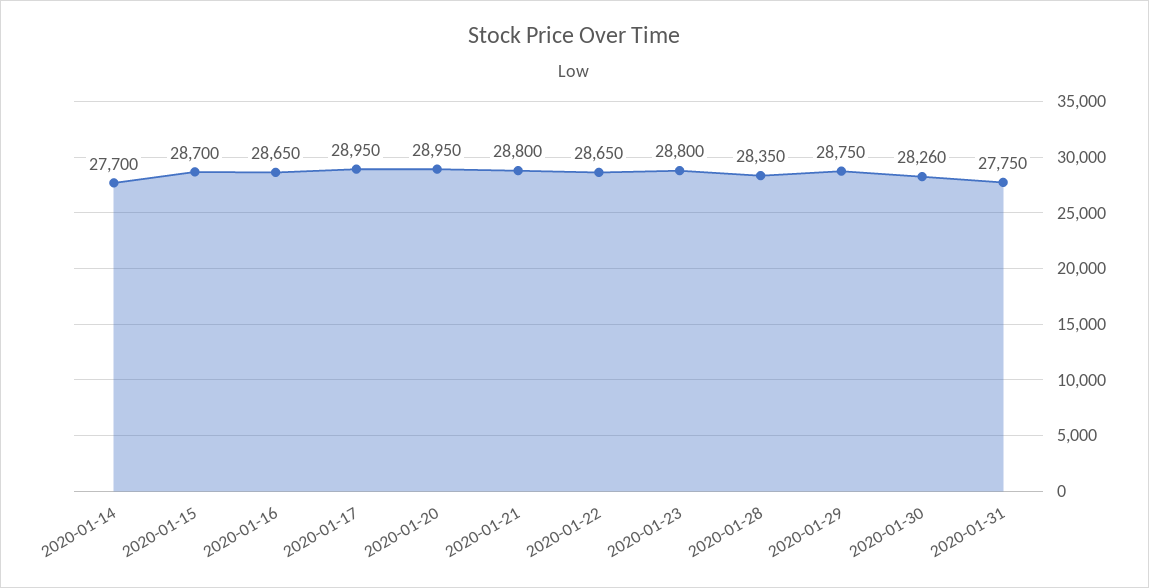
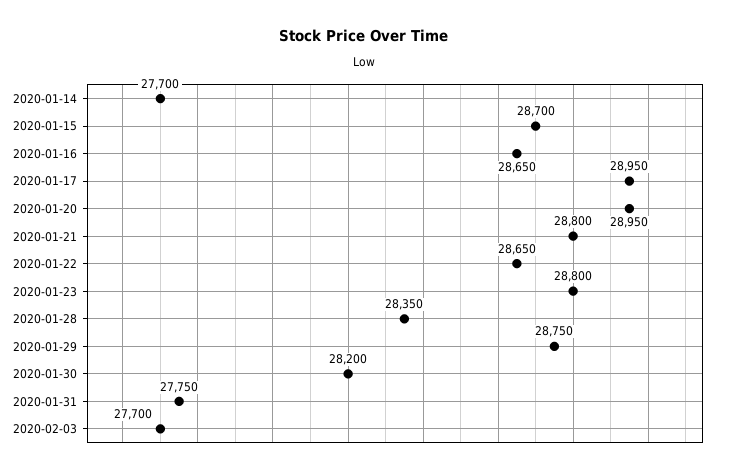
2020-01-30: 28260 -> 28200
2020-02-03: none -> 27700

